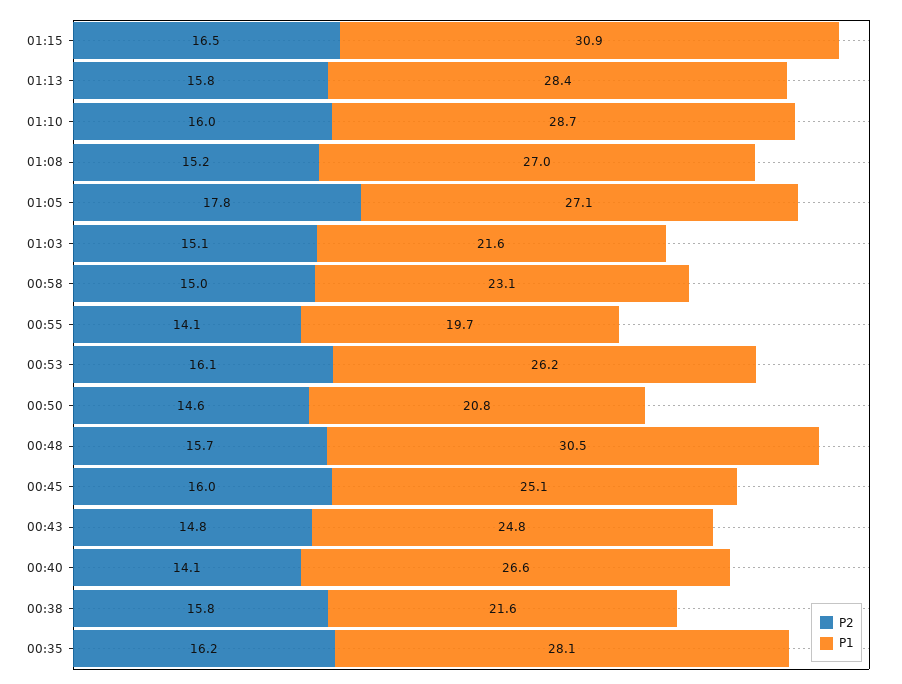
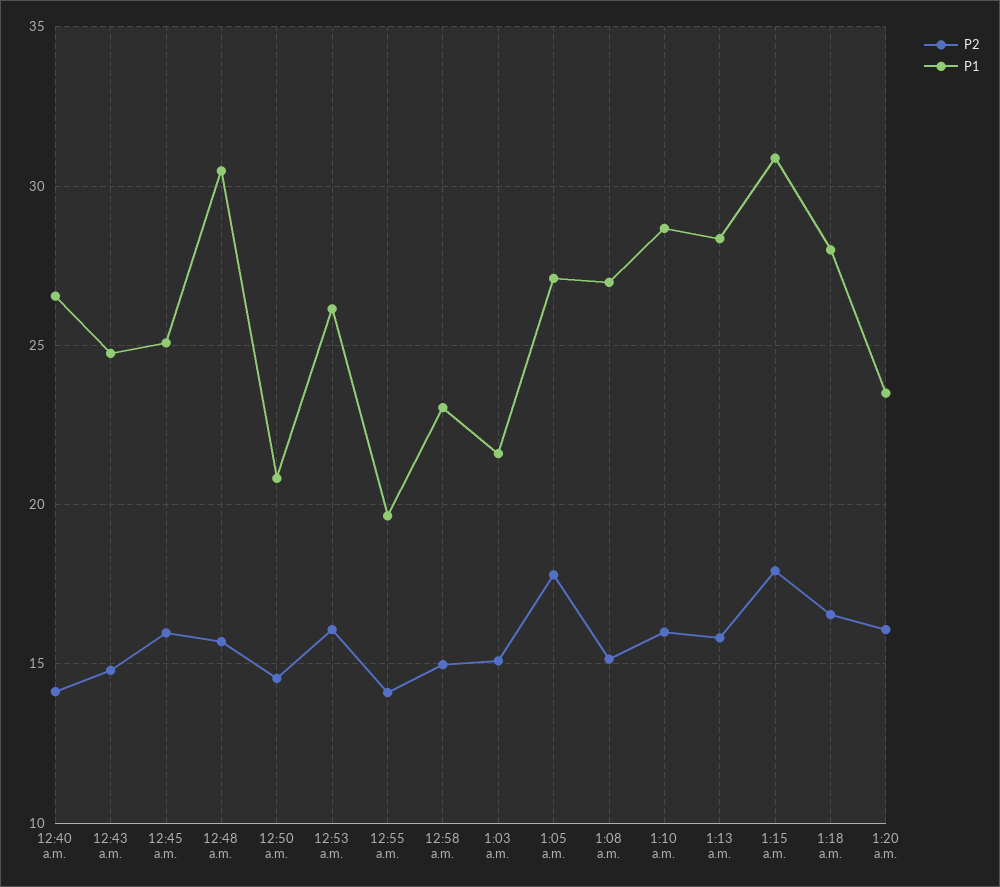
P2, 01:15: 16.5 -> 18
P2, 00:38: 15.8 -> none
P1, 00:38: 21.6 -> none
P2, 00:35: 16.2 -> none
P1, 00:35: 28.1 -> none
P2, 1:18 a.m.: none -> 16.5
P1, 1:18 a.m.: none -> 28
P2, 1:20 a.m.: none -> 16
P1, 1:20 a.m.: none -> 23.5

